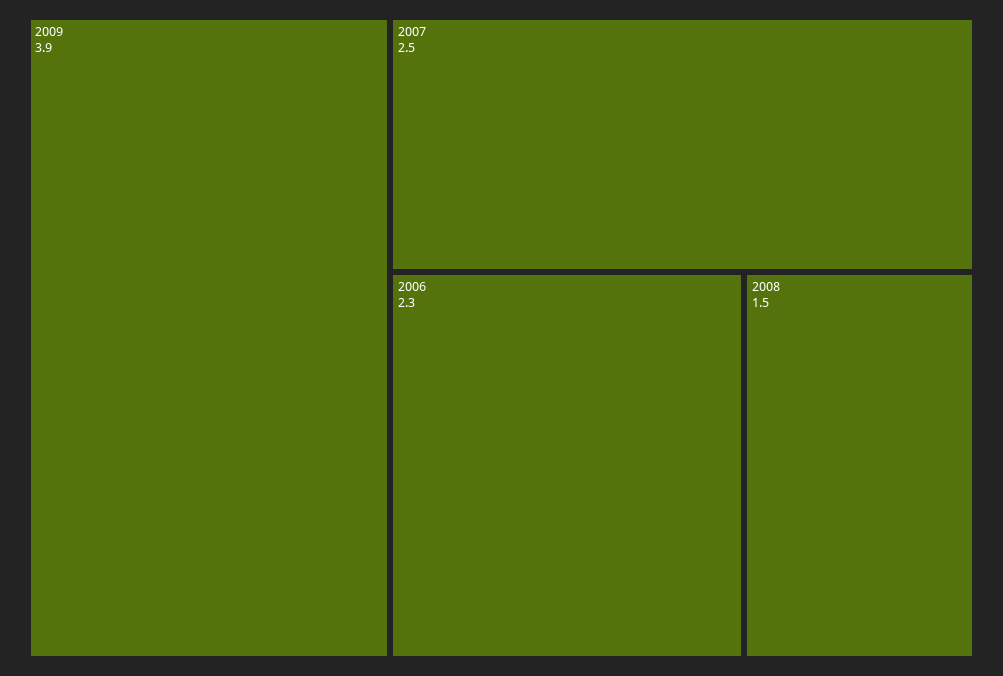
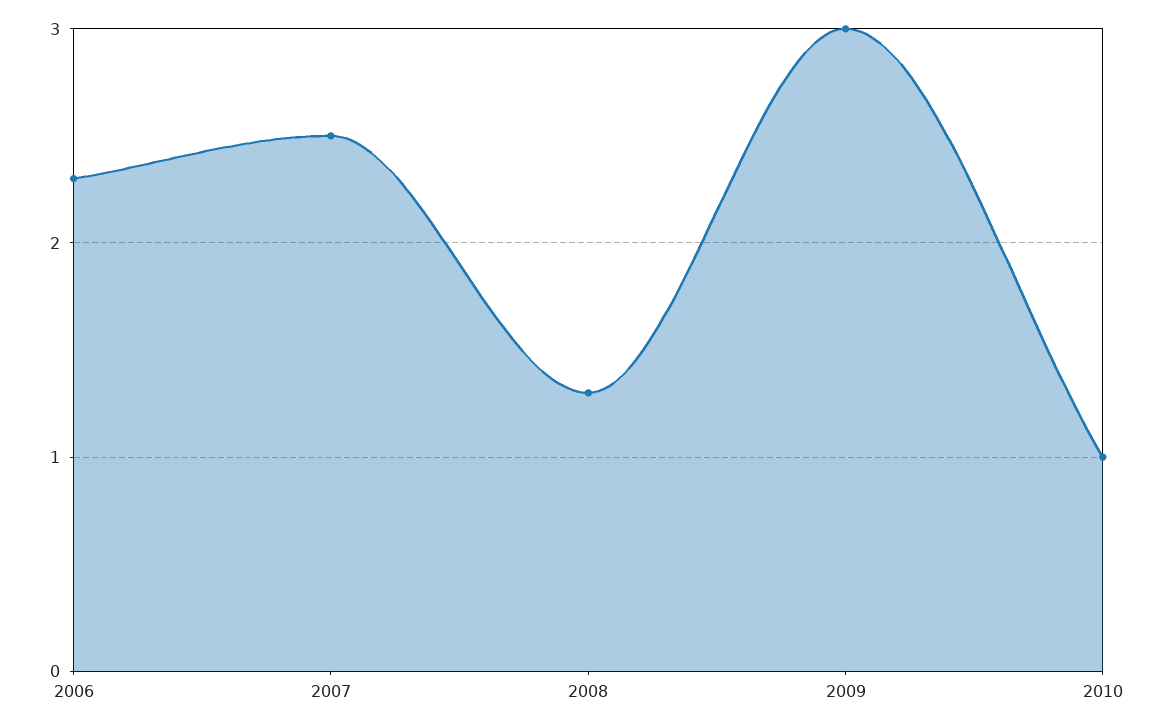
2009: 3.9 -> 3
2008: 1.5 -> 1.3
2010: none -> 1

